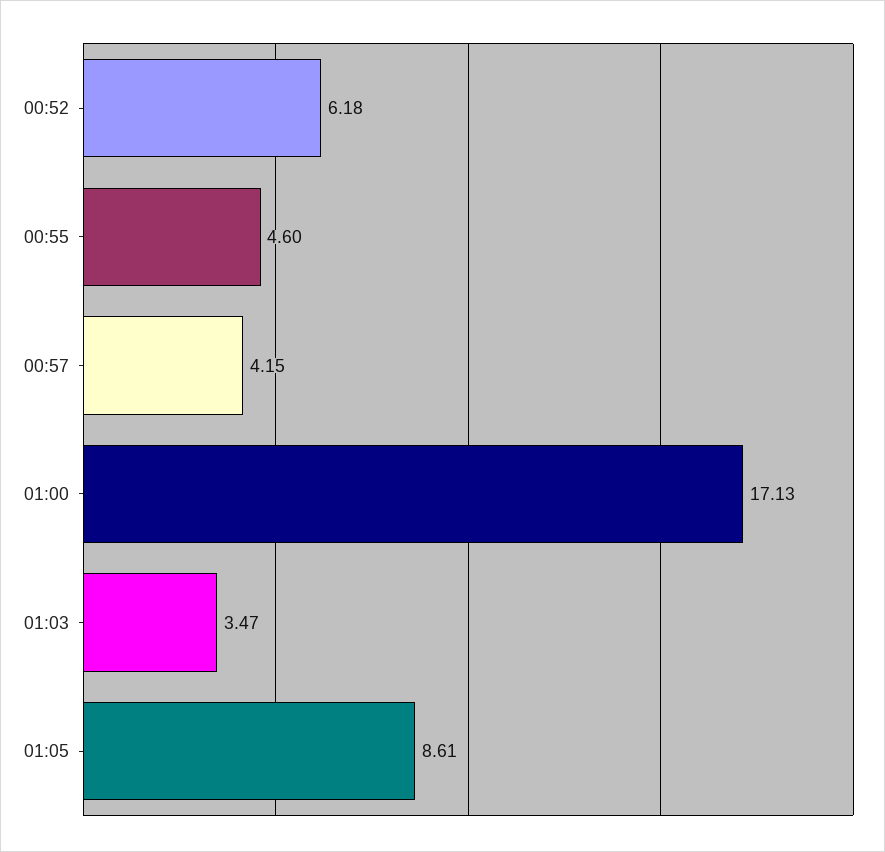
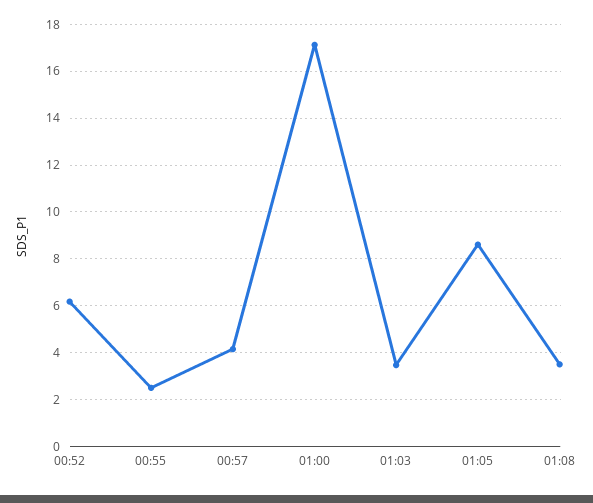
00:55: 4.6 -> 2.5
01:08: none -> 3.5

